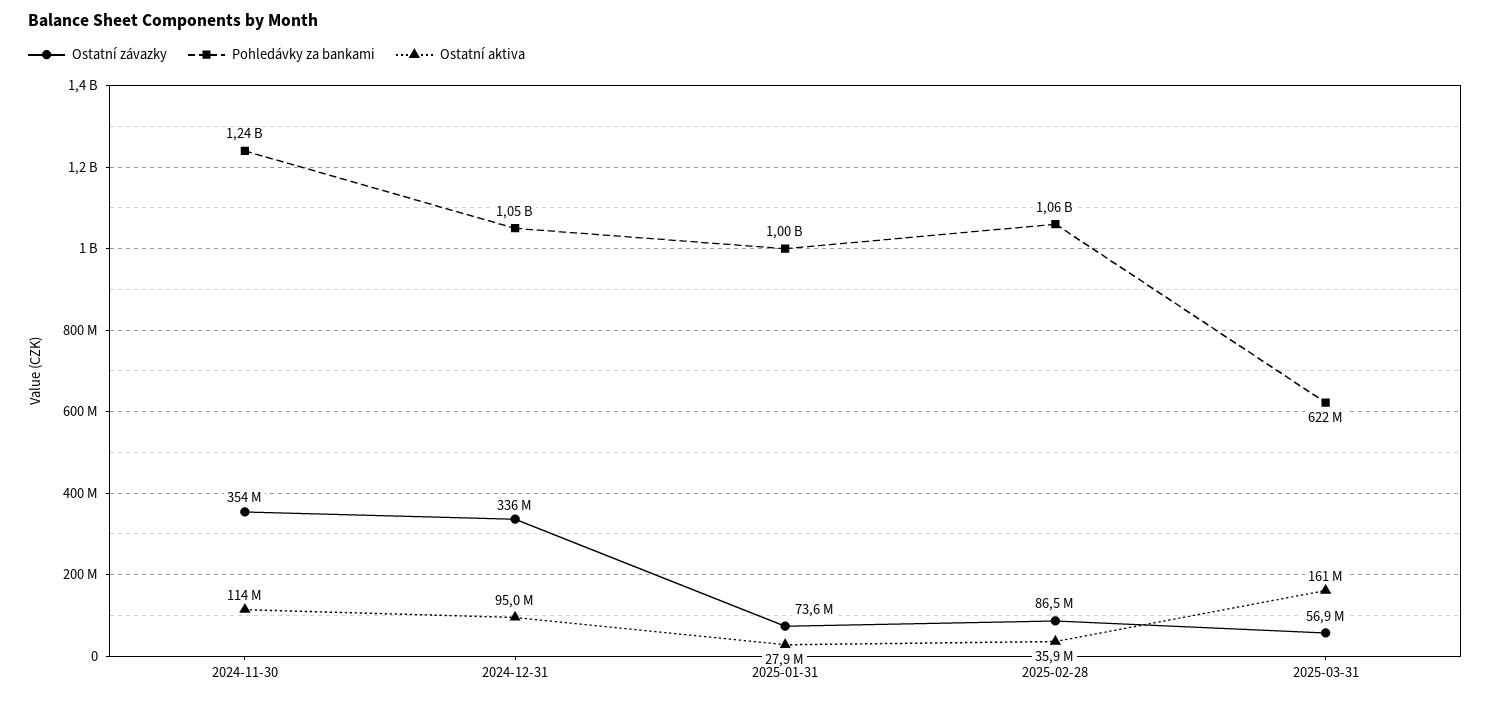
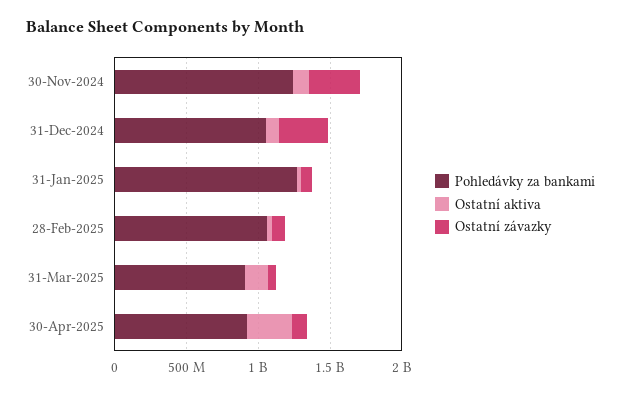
Pohledávky za bankami, 2025-01-31: 1000000000 -> 1300000000
Pohledávky za bankami, 2025-03-31: 622000000 -> 900000000
Pohledávky za bankami, 30-Apr-2025: none -> 900000000
Ostatní aktiva, 30-Apr-2025: none -> 300000000
Ostatní závazky, 30-Apr-2025: none -> 100000000

